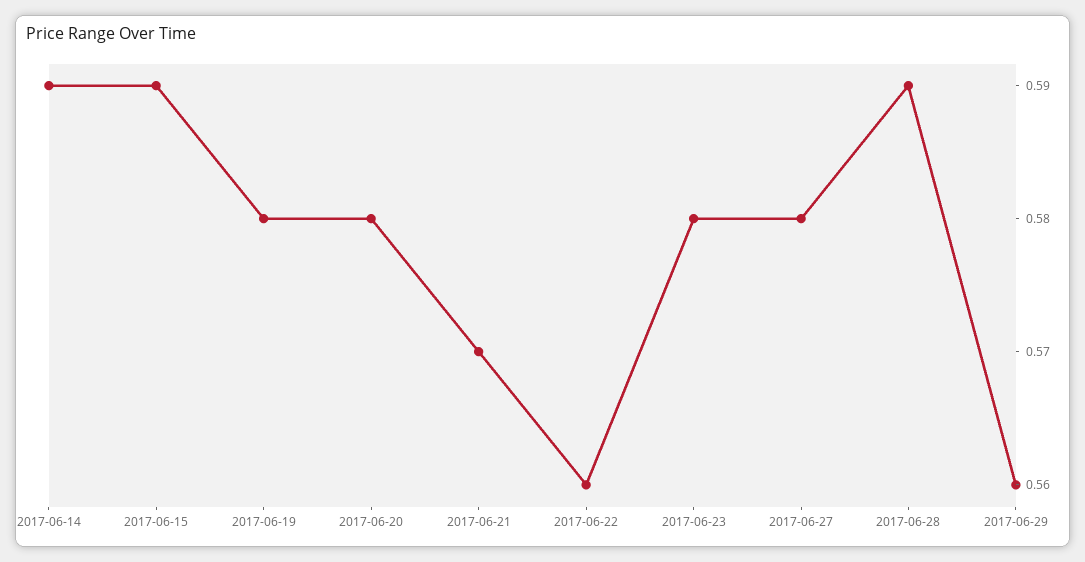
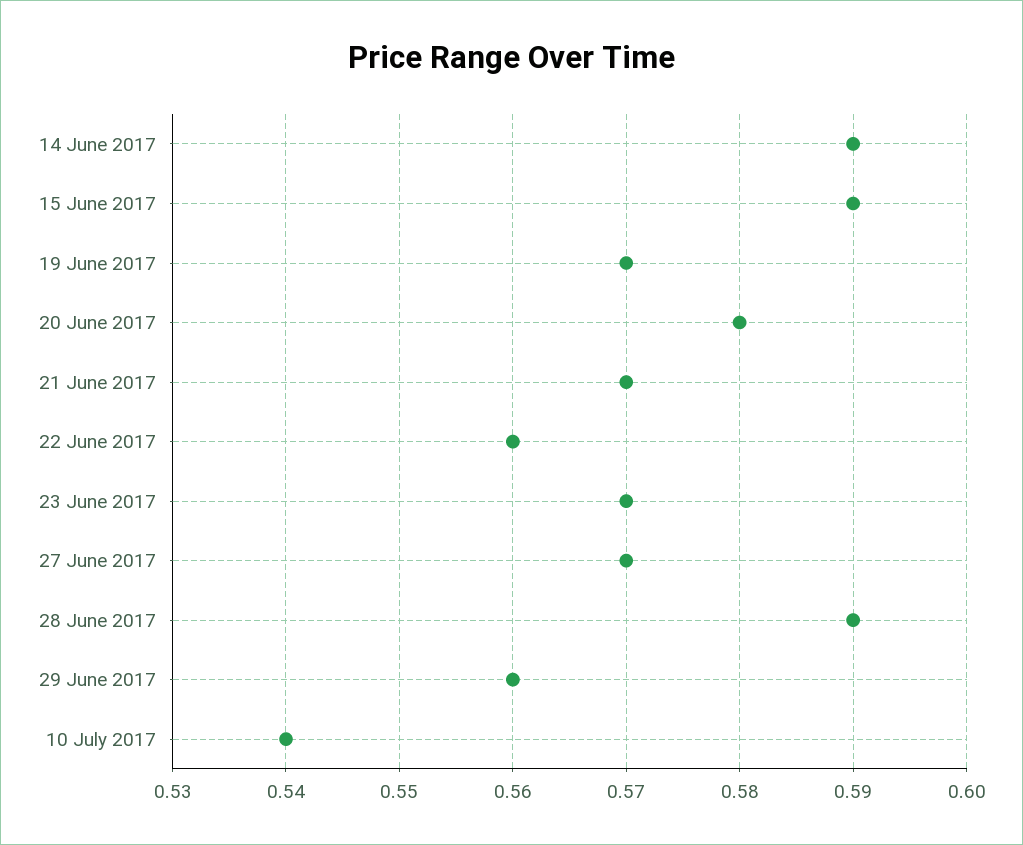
2017-06-19: 0.58 -> 0.57
2017-06-23: 0.58 -> 0.57
2017-06-27: 0.58 -> 0.57
10 July 2017: none -> 0.54

